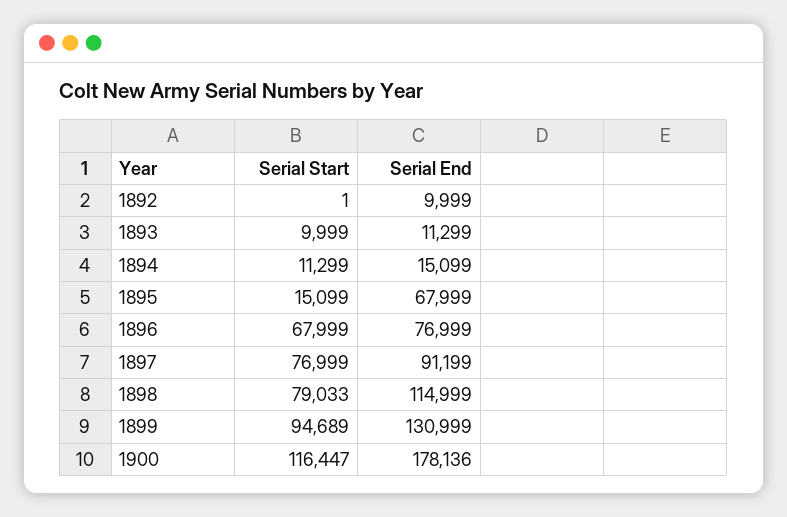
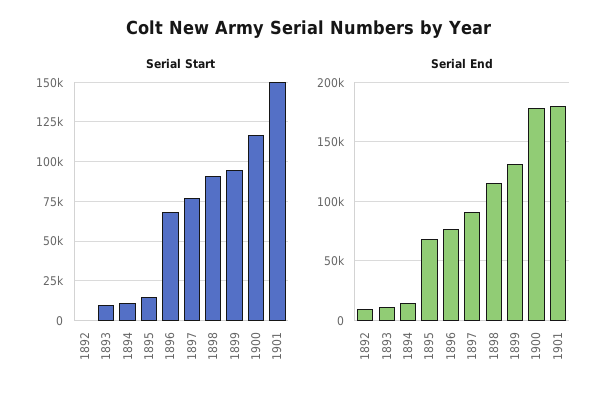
Serial Start, 1898: 79033 -> 90000
Serial Start, 1901: none -> 150000
Serial End, 1901: none -> 180000

